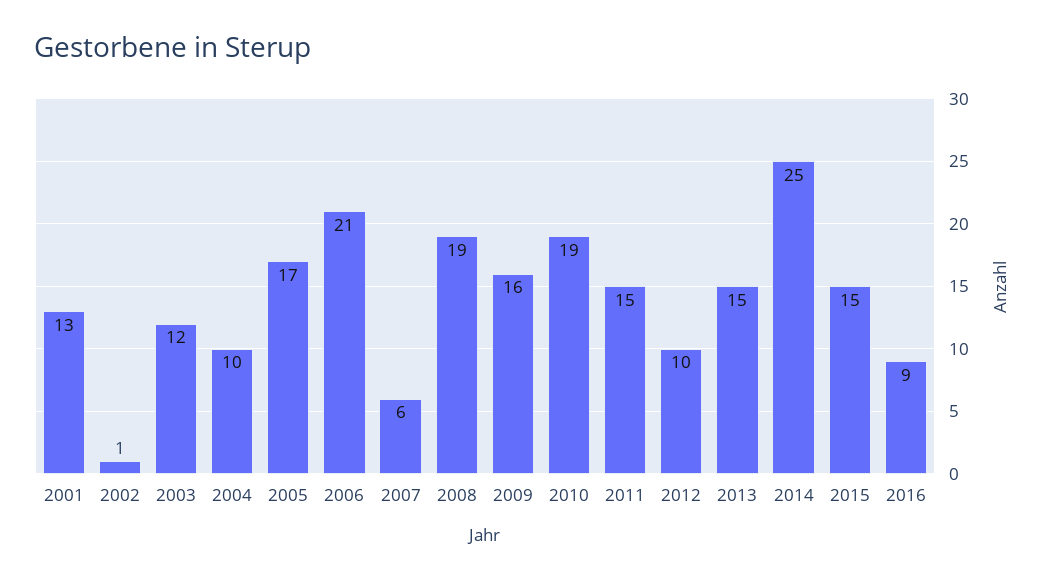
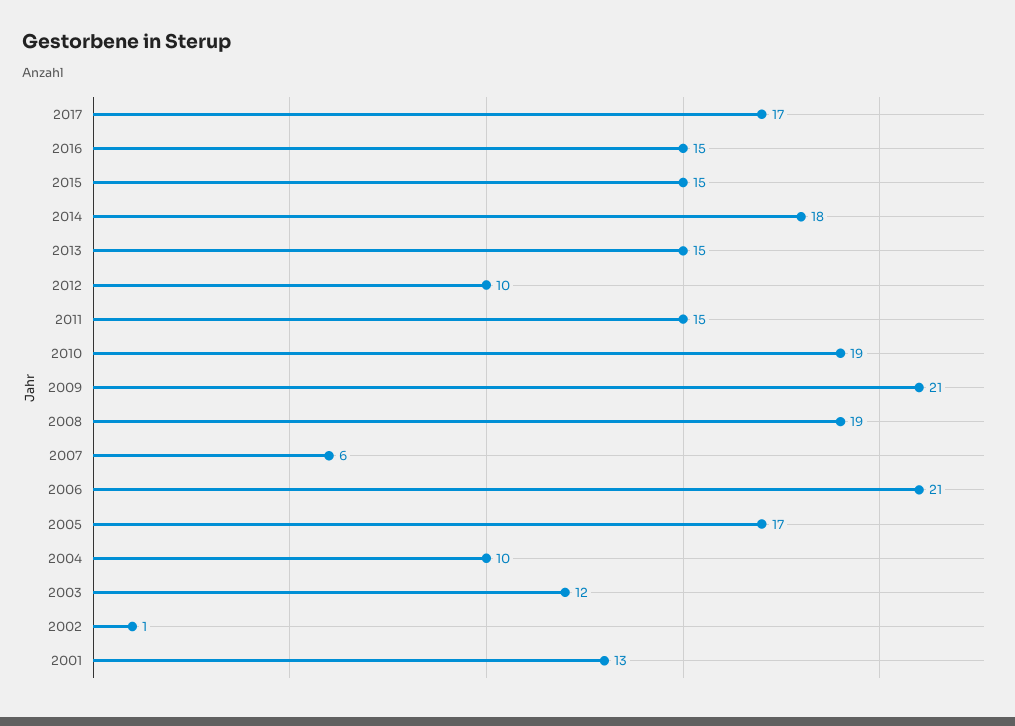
2009: 16 -> 21
2014: 25 -> 18
2016: 9 -> 15
2017: none -> 17

